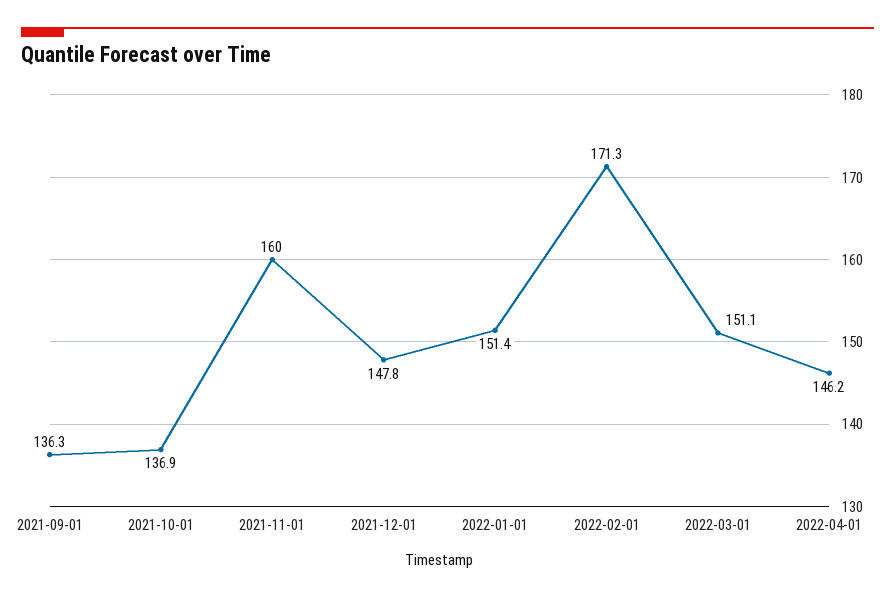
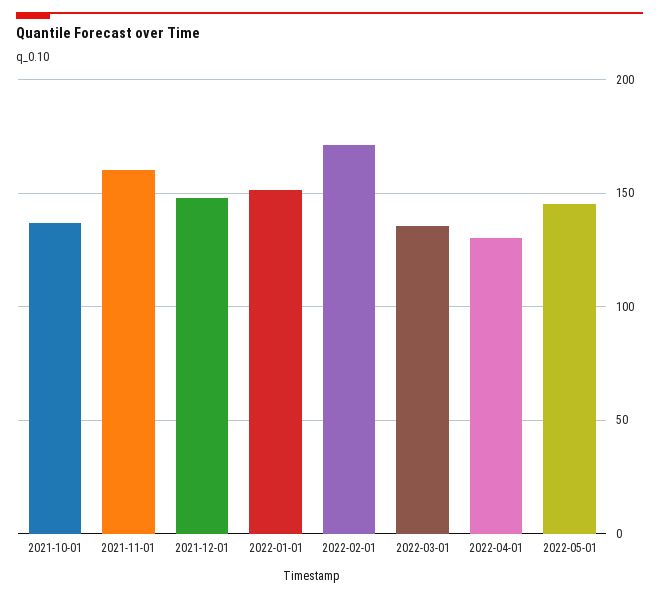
2021-09-01: 136.3 -> none
2022-03-01: 151.1 -> 135
2022-04-01: 146.2 -> 130
2022-05-01: none -> 145

